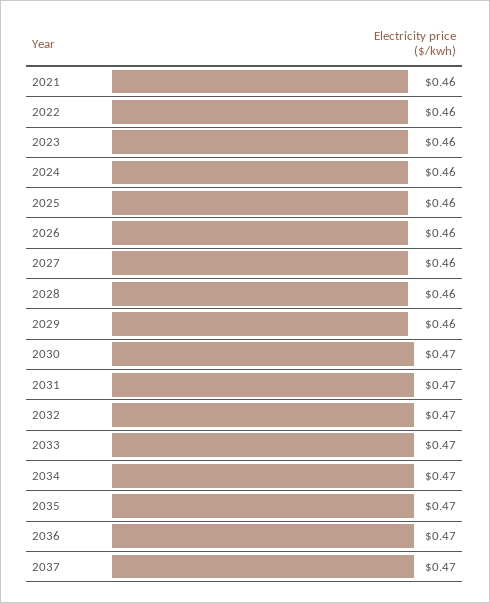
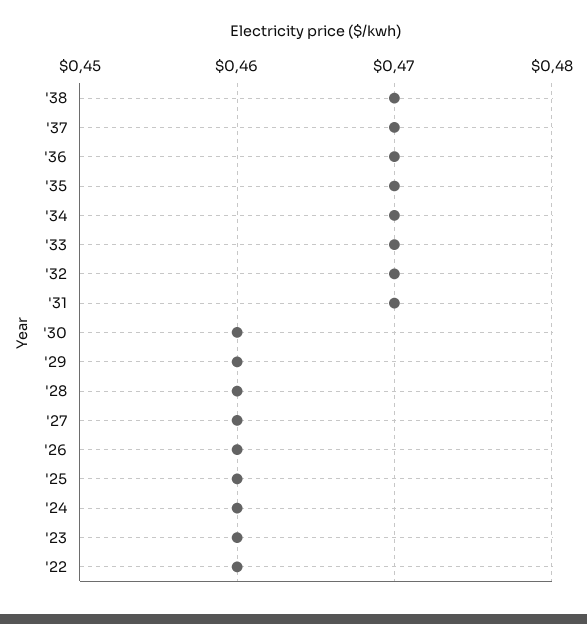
2021: 0.46 -> none
2030: 0.47 -> 0.46
'38: none -> 0.47

